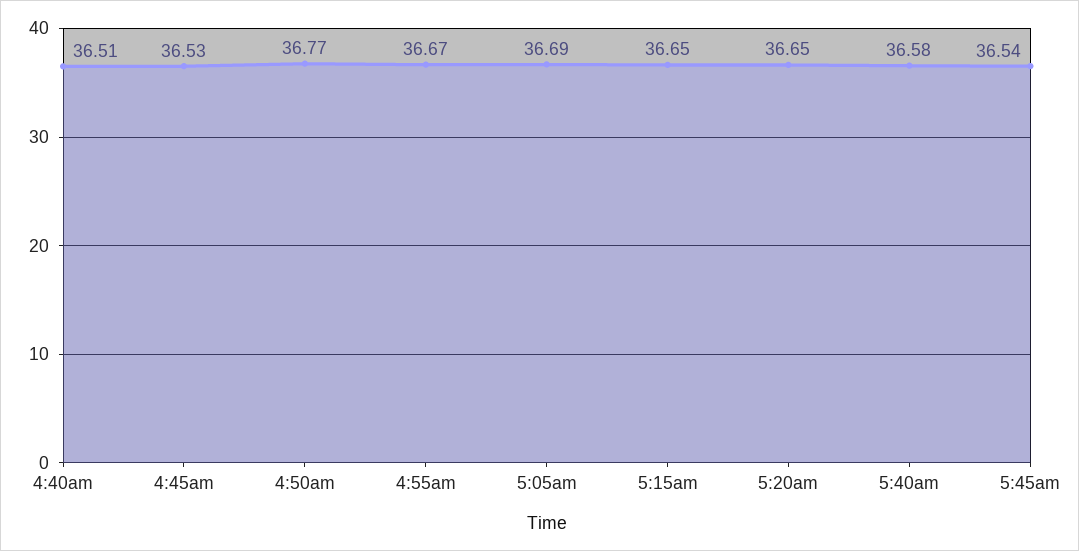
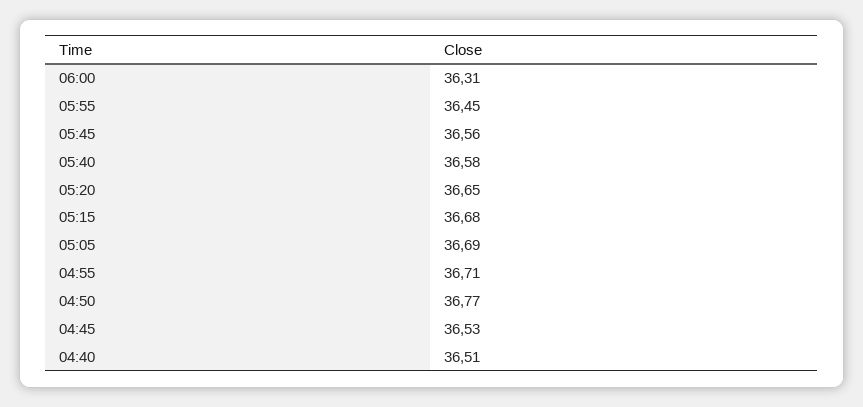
4:55am: 36.67 -> 36.71
5:15am: 36.65 -> 36.68
5:45am: 36.54 -> 36.56
06:00: none -> 36.31
05:55: none -> 36.45

